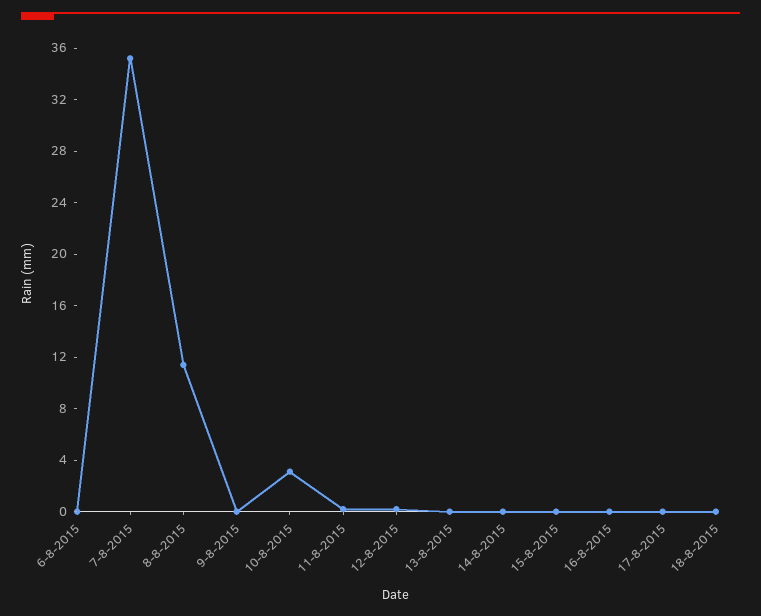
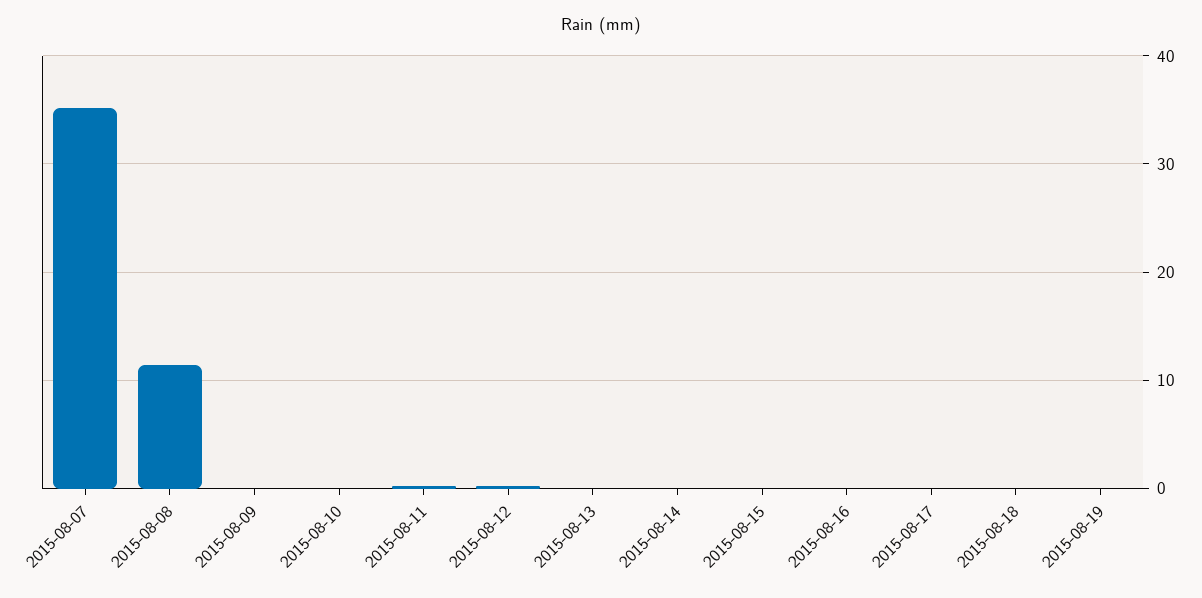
6-8-2015: 0 -> none
10-8-2015: 3 -> 0
2015-08-19: none -> 0

